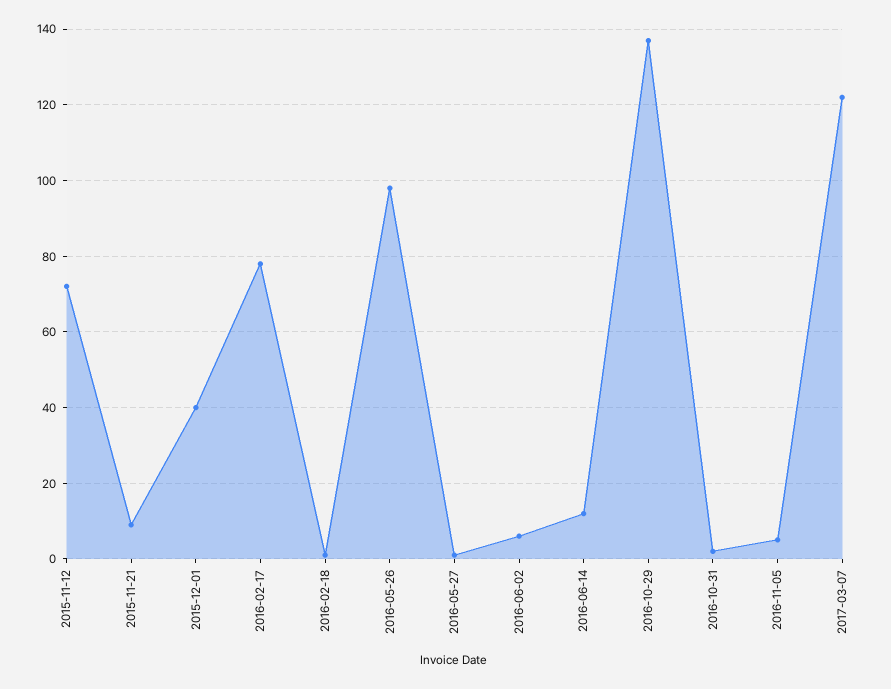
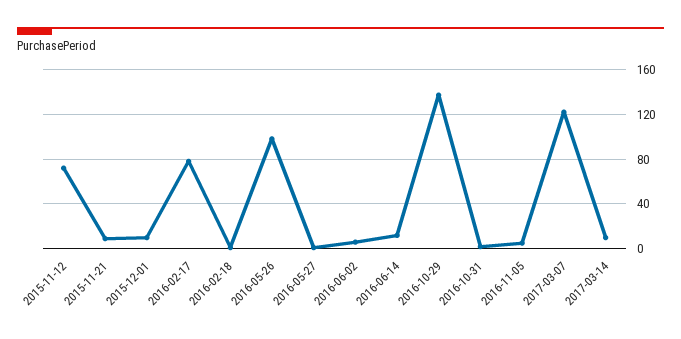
2015-12-01: 40 -> 10
2017-03-14: none -> 10

